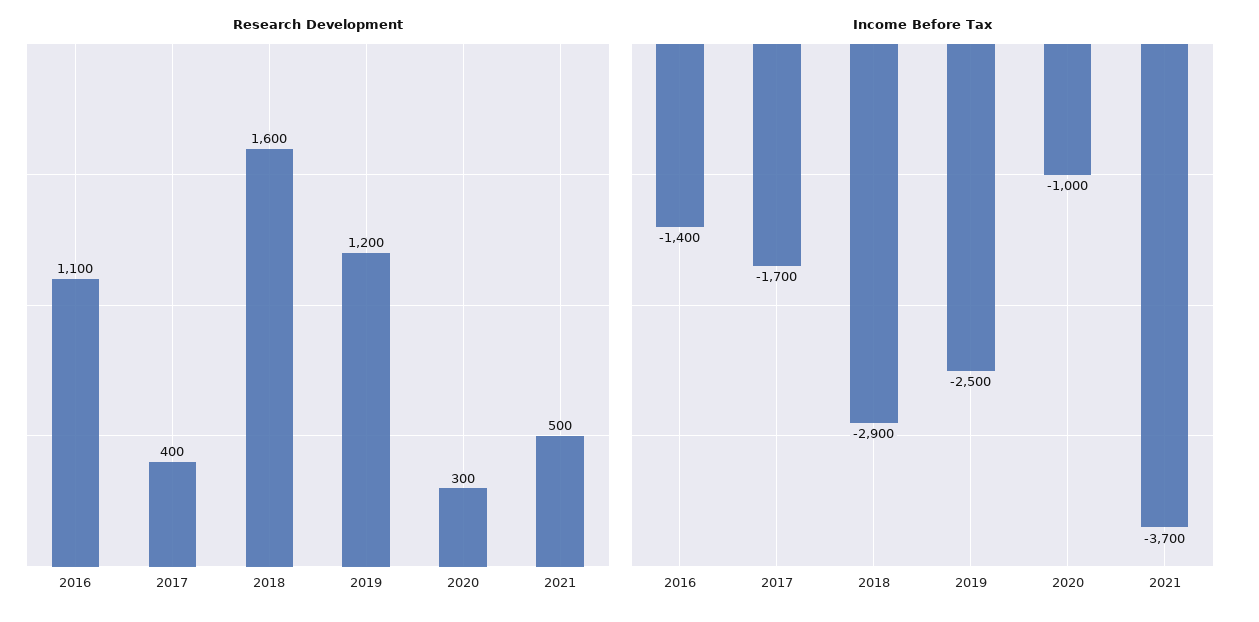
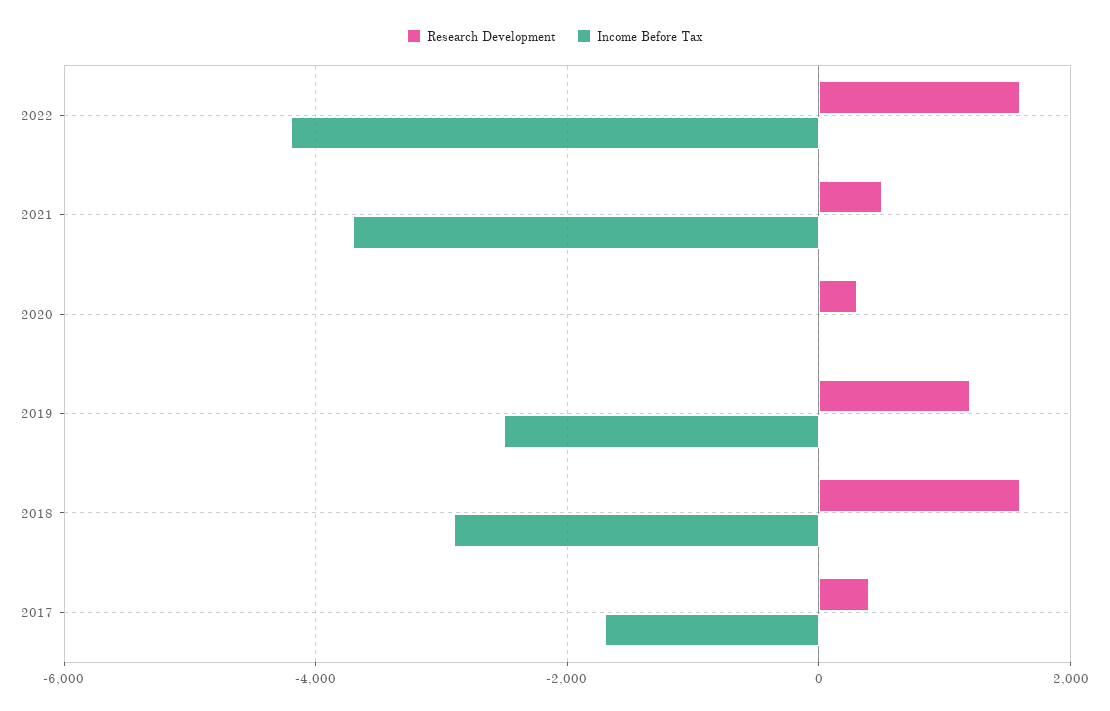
Research Development, 2016: 1100 -> none
Income Before Tax, 2016: -1400 -> none
Income Before Tax, 2020: -1000 -> 0
Research Development, 2022: none -> 1600
Income Before Tax, 2022: none -> -4200

